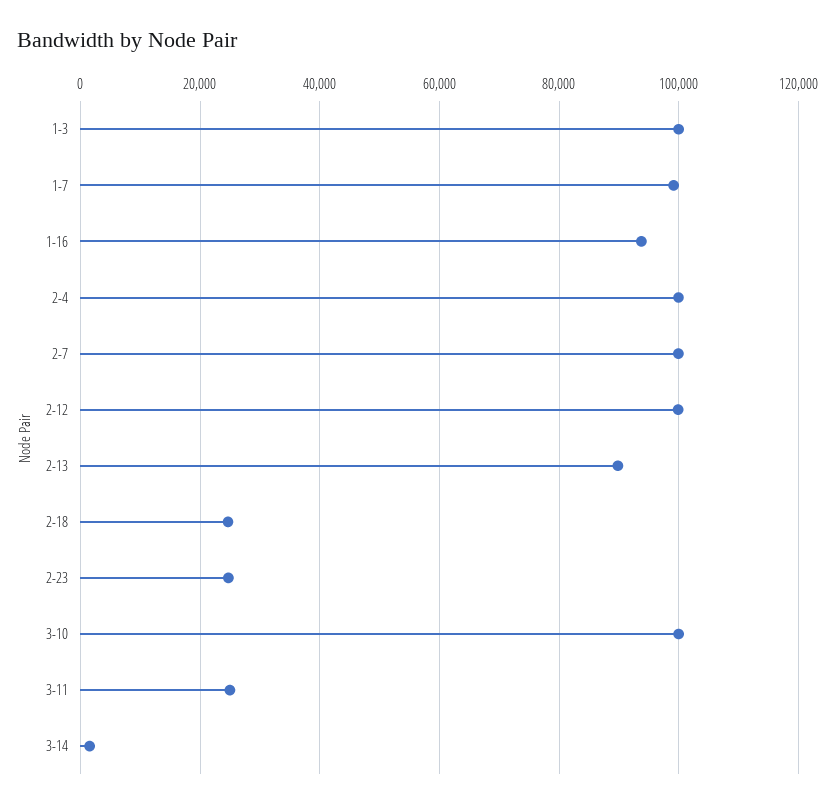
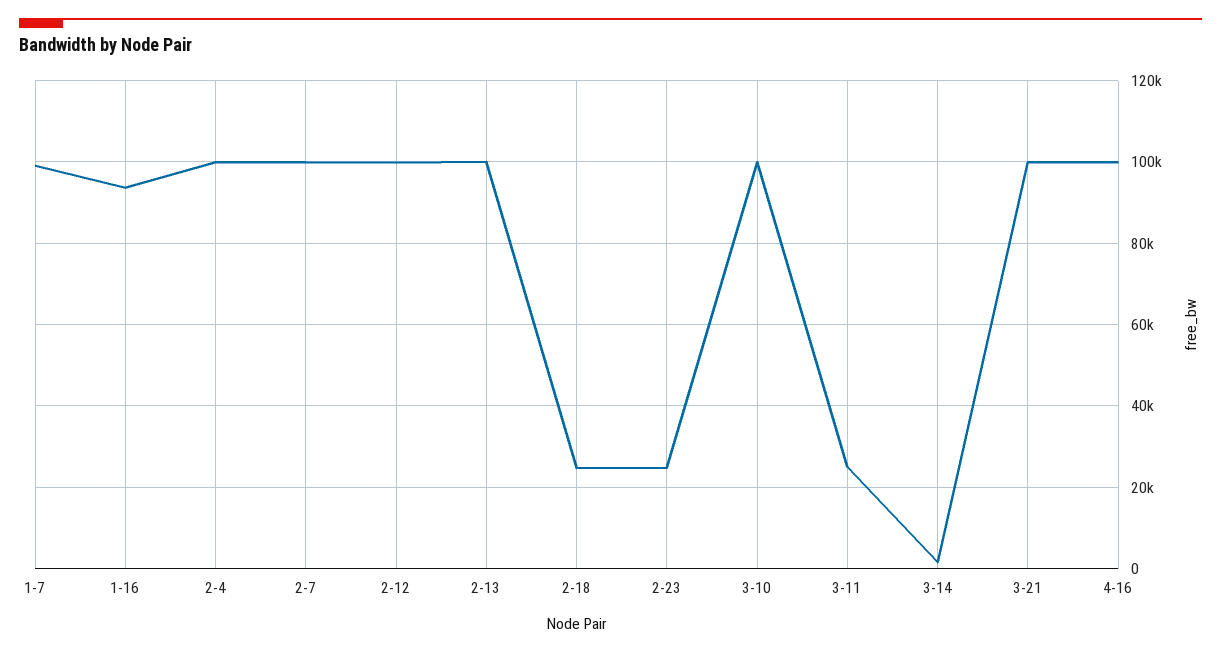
1-3: 100000 -> none
2-13: 90000 -> 100000
3-21: none -> 100000
4-16: none -> 100000

